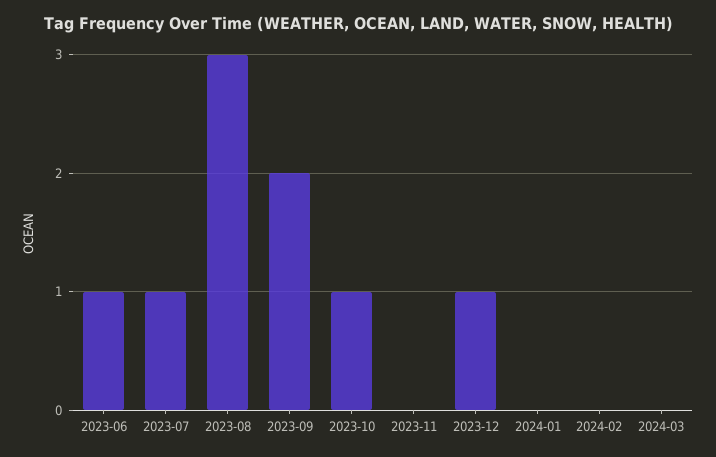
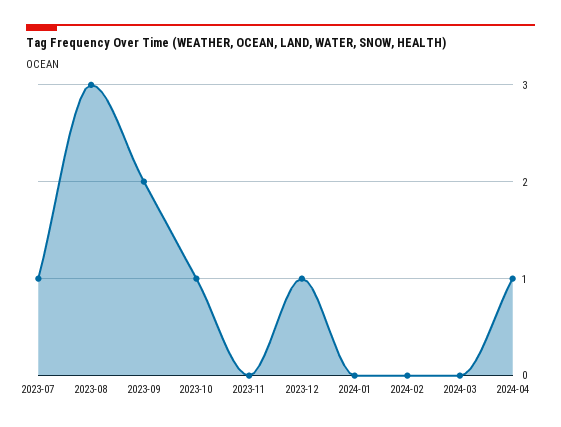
2023-06: 1 -> none
2024-04: none -> 1

